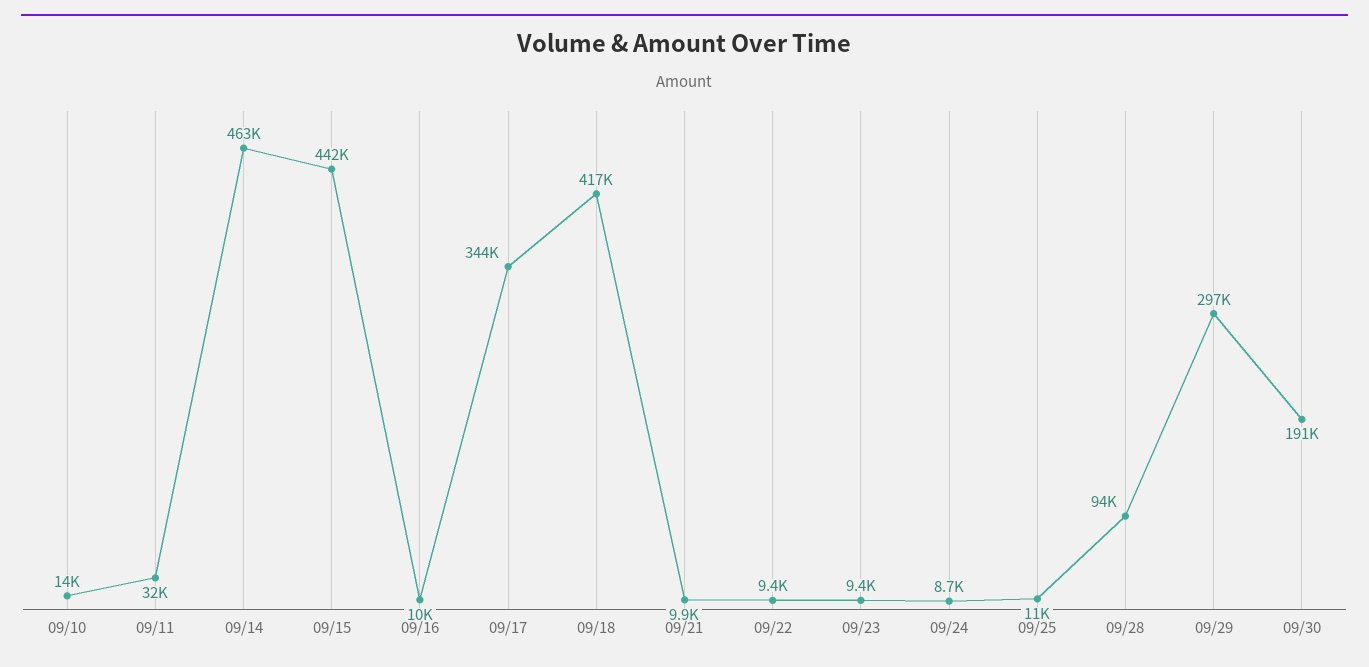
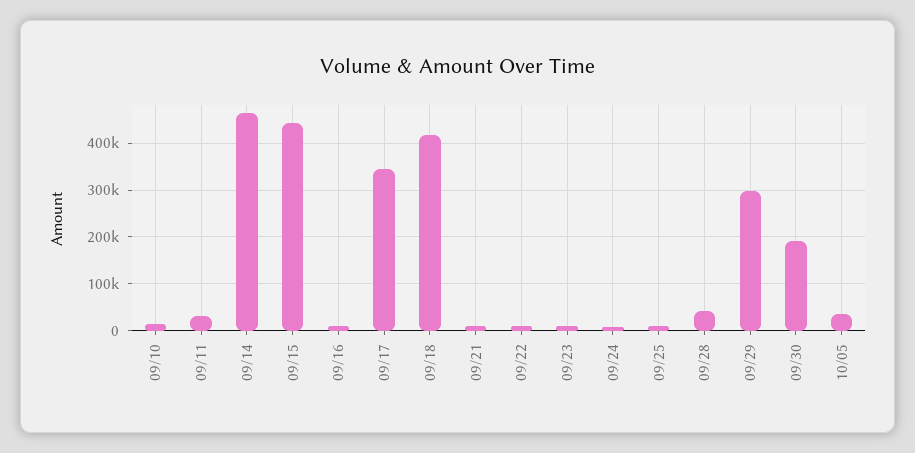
09/28: 94000 -> 40000
10/05: none -> 40000

